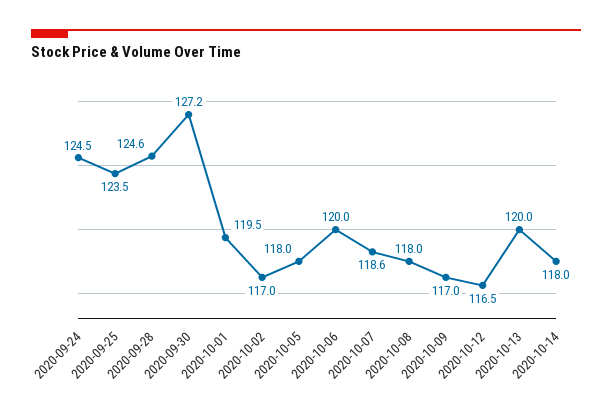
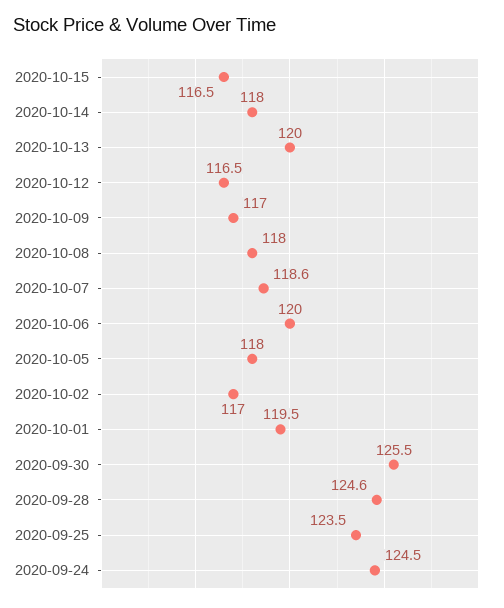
2020-09-30: 127.2 -> 125.5
2020-10-15: none -> 116.5

